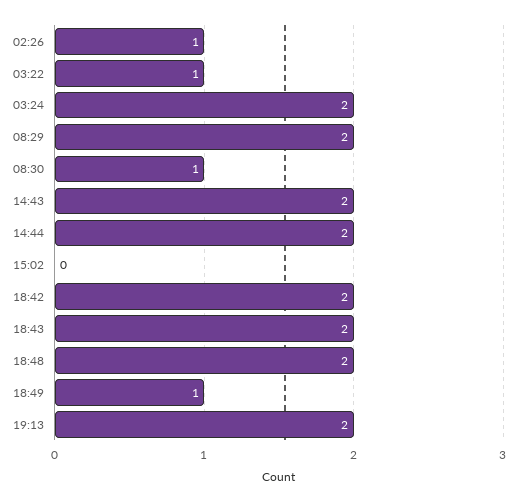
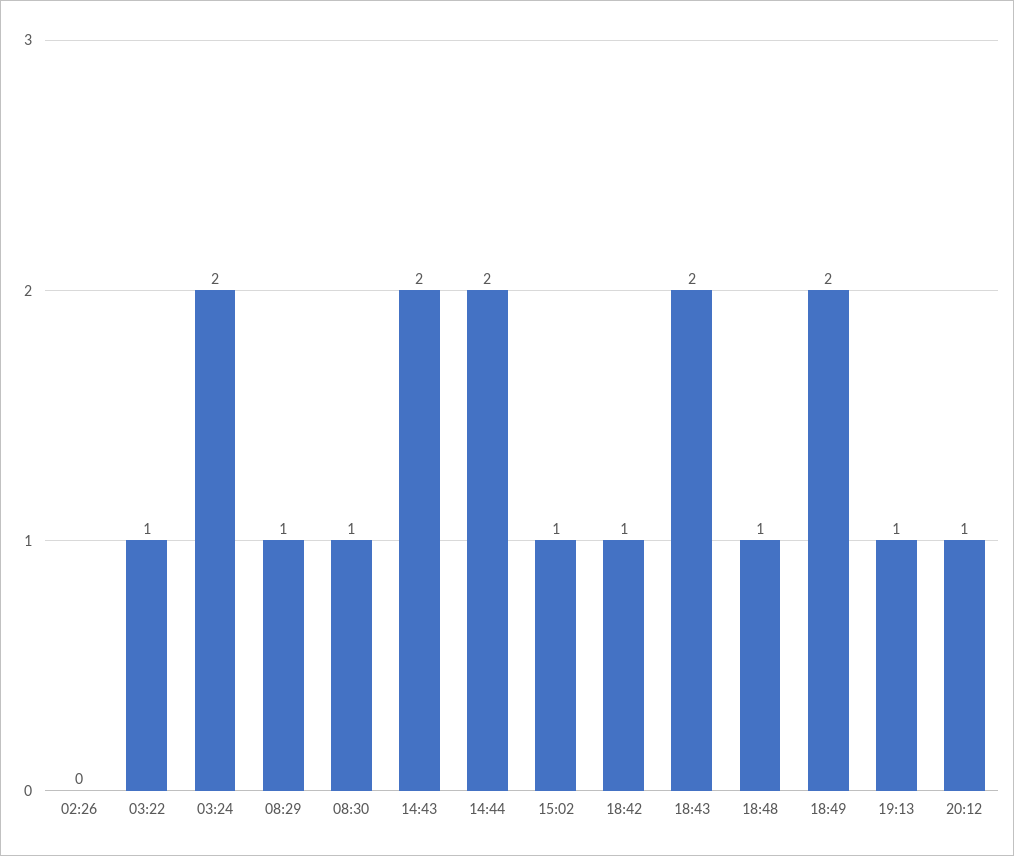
02:26: 1 -> 0
08:29: 2 -> 1
15:02: 0 -> 1
18:42: 2 -> 1
18:48: 2 -> 1
18:49: 1 -> 2
19:13: 2 -> 1
20:12: none -> 1

